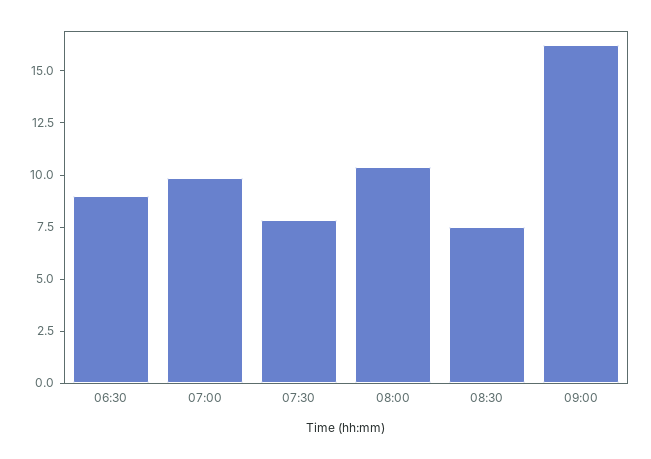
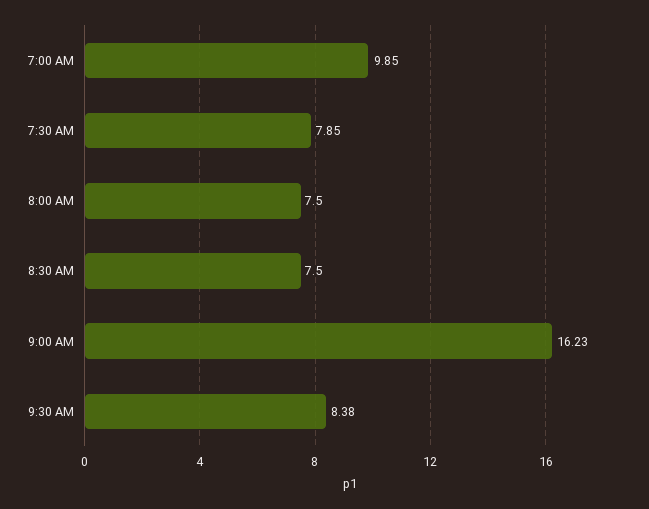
06:30: 9 -> none
08:00: 10.5 -> 7.5
9:30 AM: none -> 8.38

